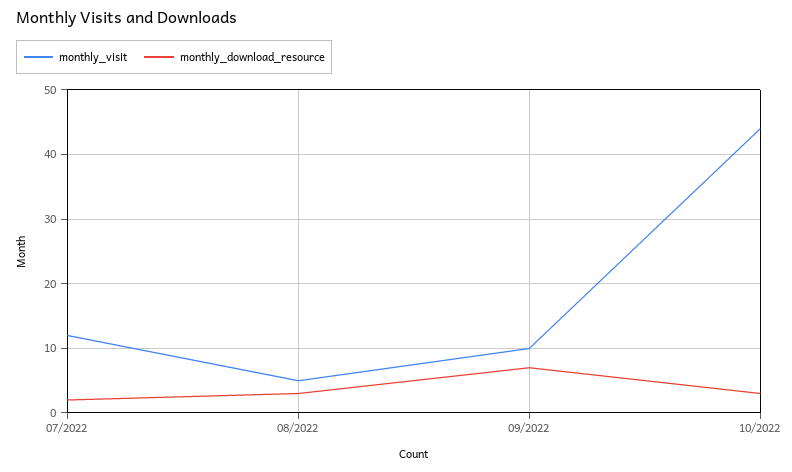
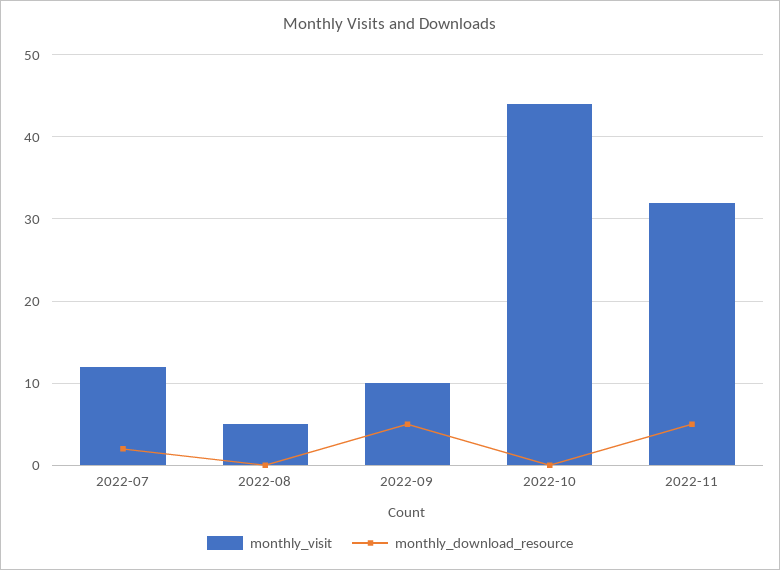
monthly_download_resource, 08/2022: 3 -> 0
monthly_download_resource, 09/2022: 7 -> 5
monthly_download_resource, 10/2022: 3 -> 0
monthly_visit, 2022-11: none -> 32
monthly_download_resource, 2022-11: none -> 5

